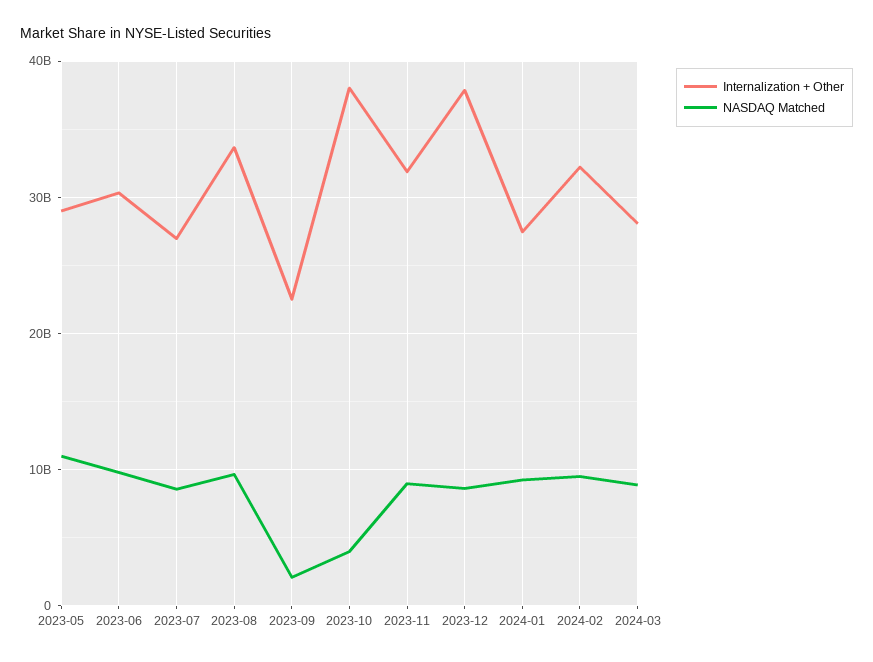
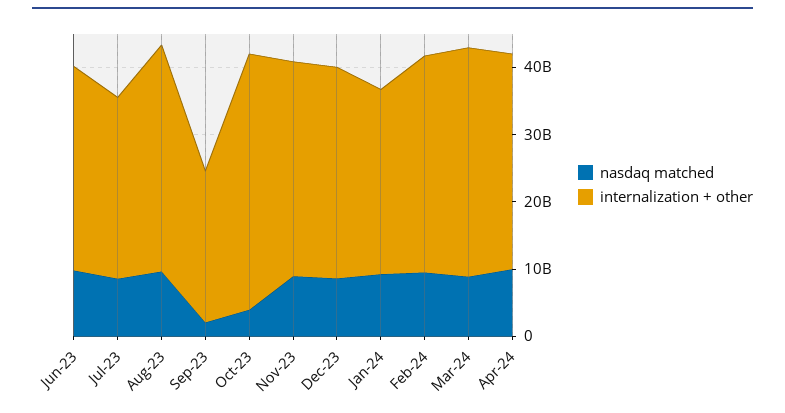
Internalization + Other, 2023-05: 29000000000 -> none
NASDAQ Matched, 2023-05: 11000000000 -> none
Internalization + Other, 2023-12: 38000000000 -> 32000000000
Internalization + Other, 2024-03: 28000000000 -> 34000000000
NASDAQ Matched, Apr-24: none -> 10000000000
Internalization + Other, Apr-24: none -> 32000000000

